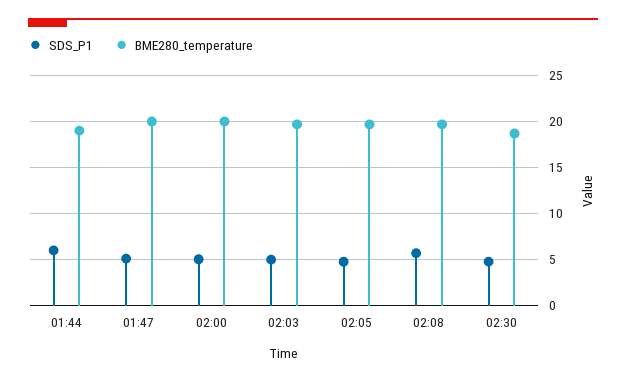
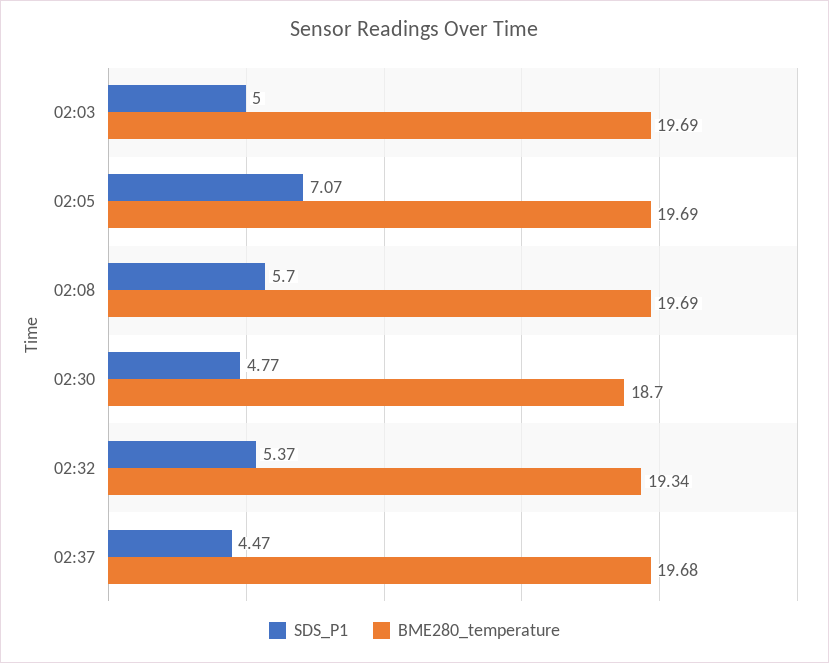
SDS_P1, 01:44: 6 -> none
BME280_temperature, 01:44: 19 -> none
SDS_P1, 01:47: 5 -> none
BME280_temperature, 01:47: 20 -> none
SDS_P1, 02:00: 5 -> none
BME280_temperature, 02:00: 20 -> none
SDS_P1, 02:05: 5 -> 7.07
SDS_P1, 02:32: none -> 5.37
BME280_temperature, 02:32: none -> 19.34
SDS_P1, 02:37: none -> 4.47
BME280_temperature, 02:37: none -> 19.68

